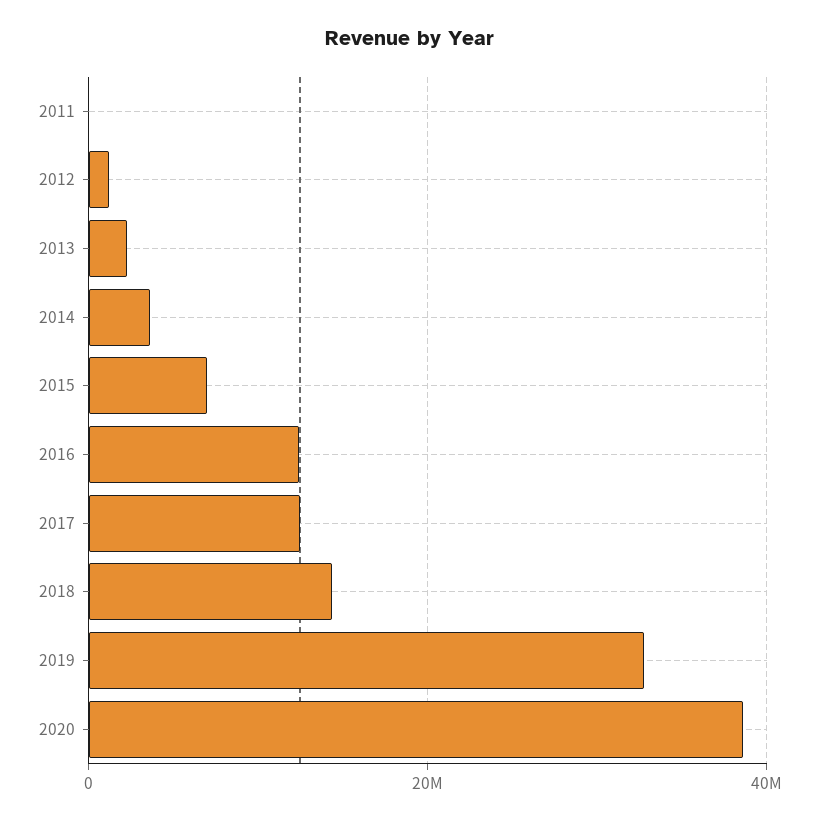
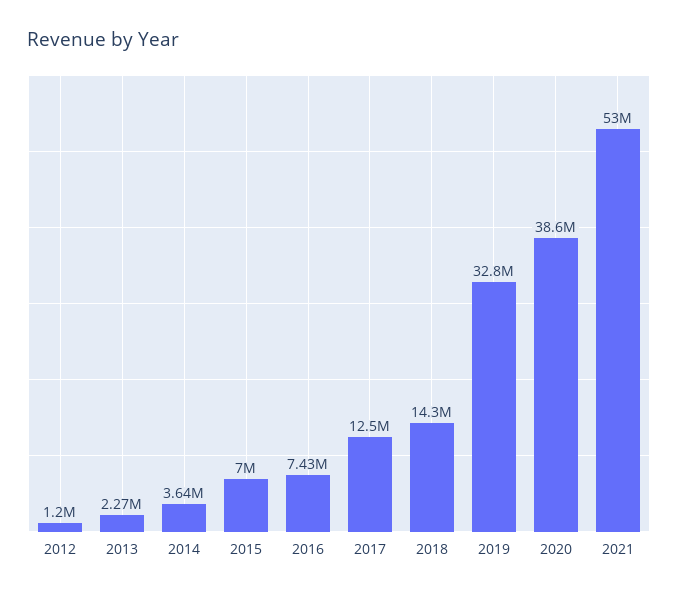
2011: 0 -> none
2016: 12000000 -> 7430000
2021: none -> 53000000

